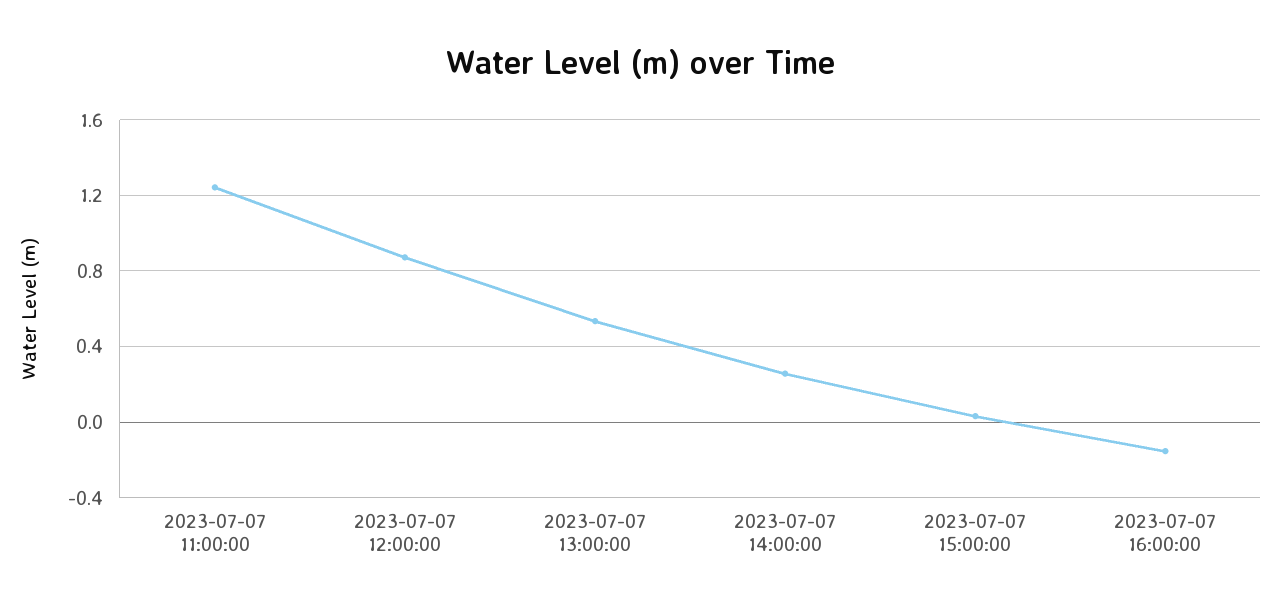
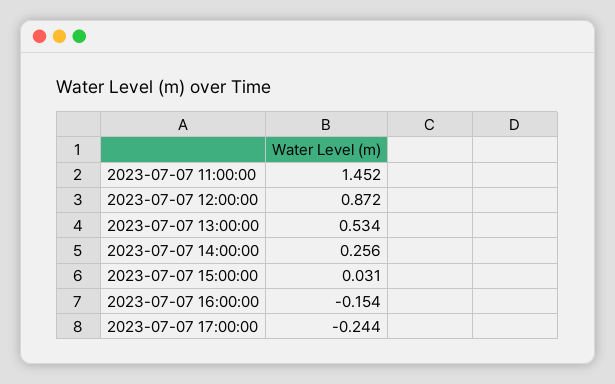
2023-07-07 11:00:00: 1.25 -> 1.452
2023-07-07 17:00:00: none -> -0.244

